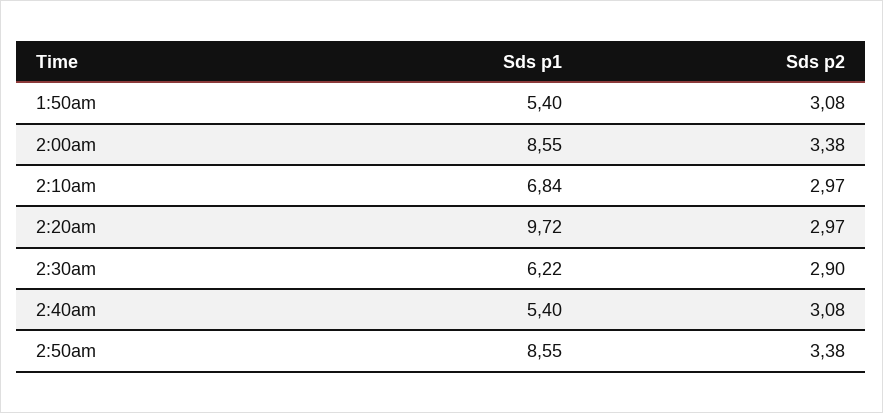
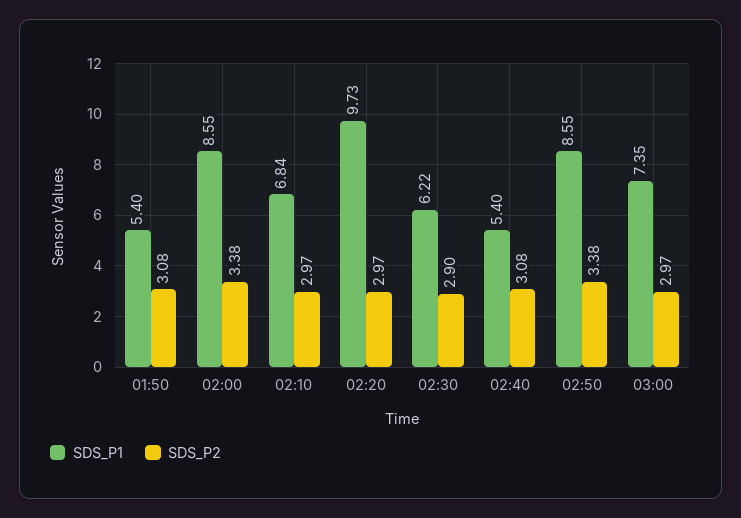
Sds p1, 2:20am: 9.72 -> 9.73
Sds p1, 03:00: none -> 7.35
Sds p2, 03:00: none -> 2.97

